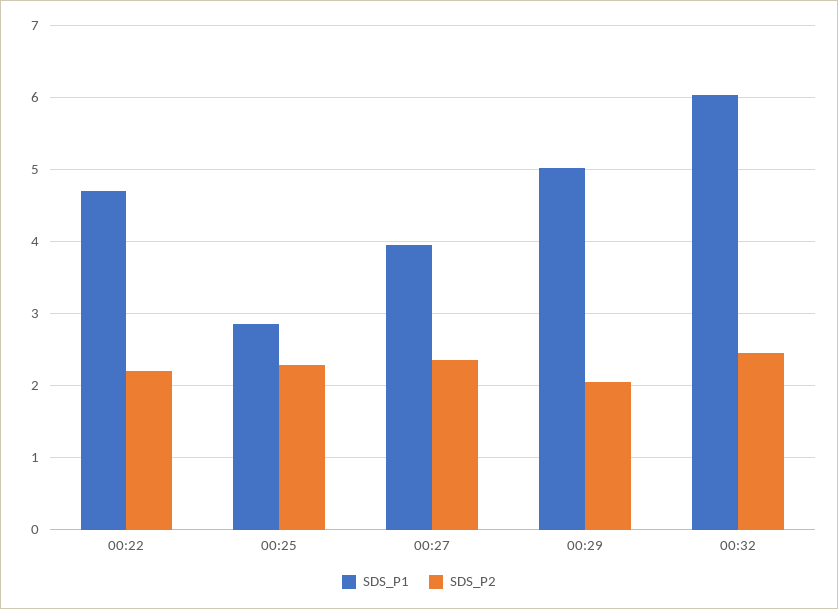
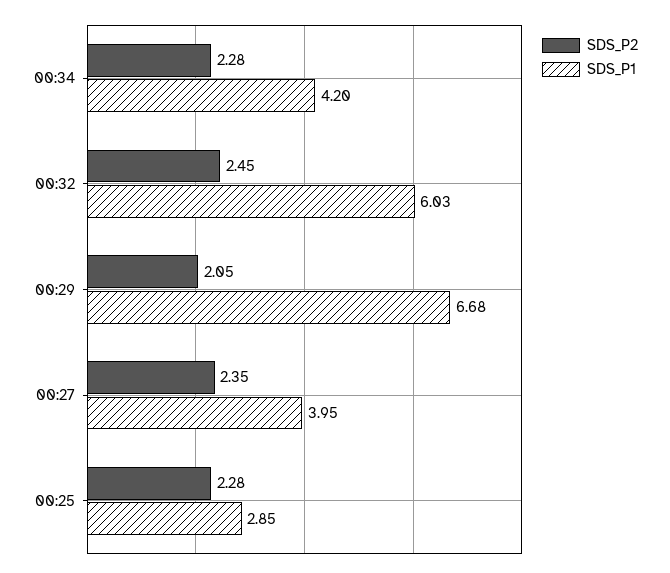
SDS_P1, 00:22: 4.7 -> none
SDS_P2, 00:22: 2.2 -> none
SDS_P1, 00:29: 5 -> 6.68
SDS_P2, 00:34: none -> 2.28
SDS_P1, 00:34: none -> 4.2

